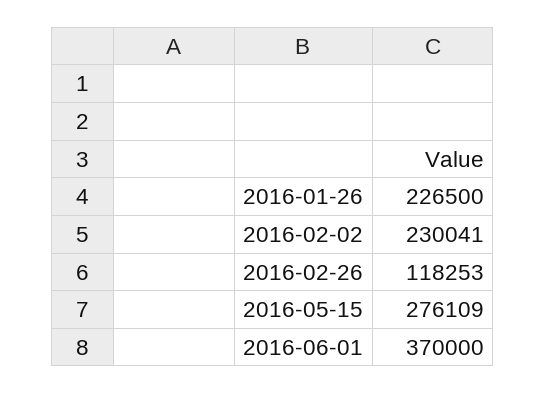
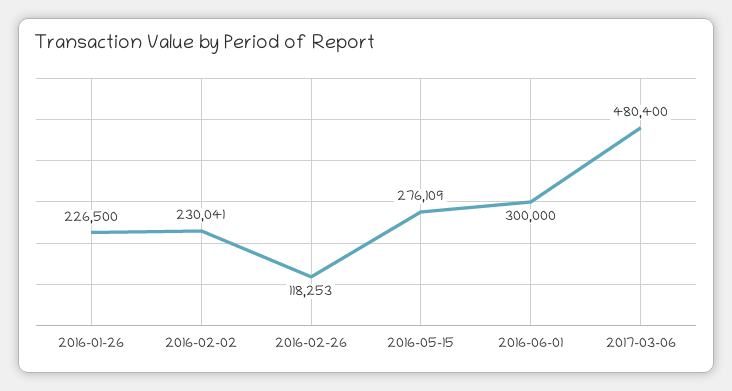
2016-06-01: 370000 -> 300000
2017-03-06: none -> 480400

